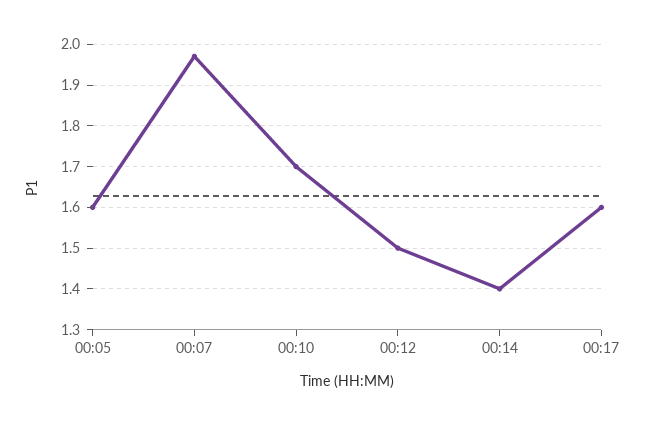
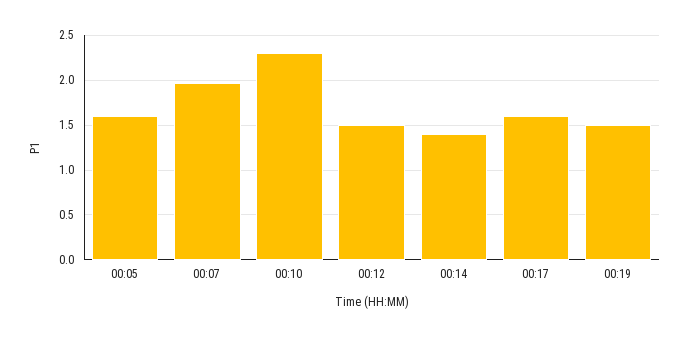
00:10: 1.7 -> 2.3
00:19: none -> 1.5

